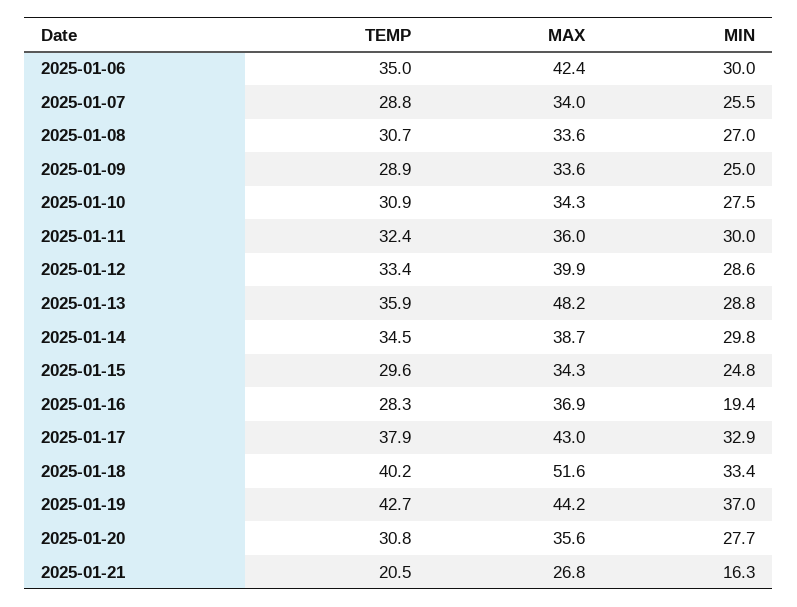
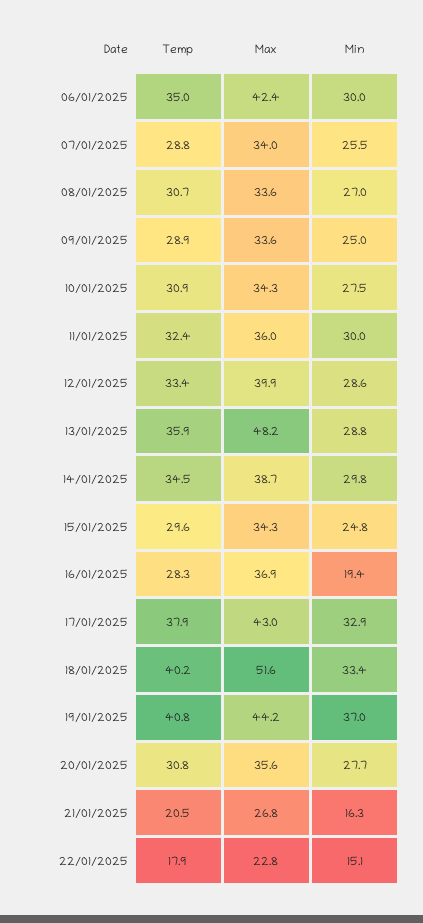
TEMP, 2025-01-19: 42.7 -> 40.8
TEMP, 22/01/2025: none -> 17.9
MAX, 22/01/2025: none -> 22.8
MIN, 22/01/2025: none -> 15.1

